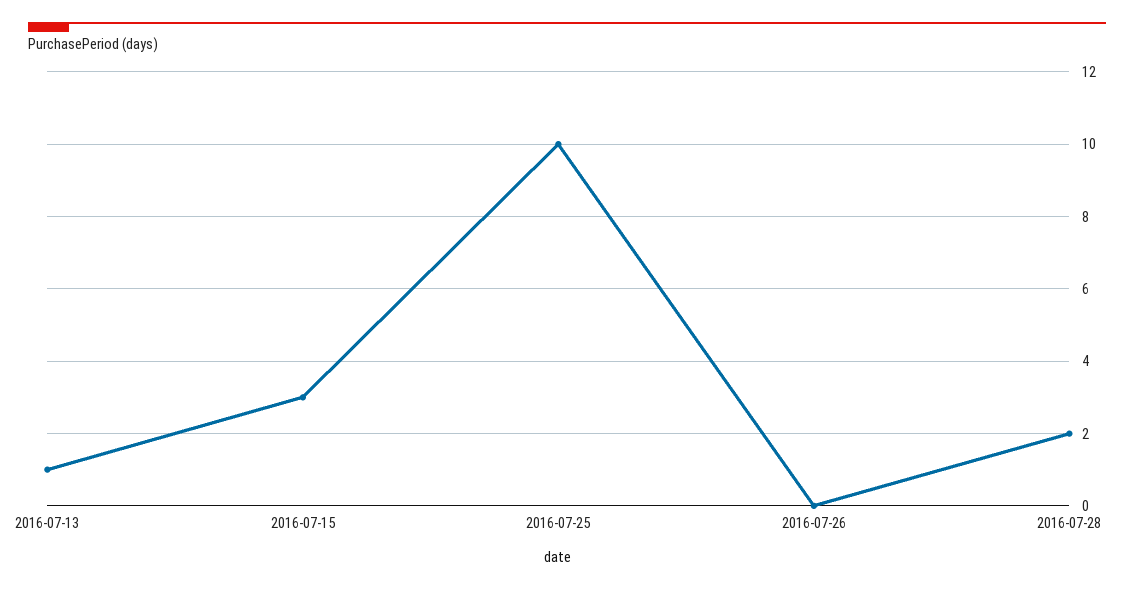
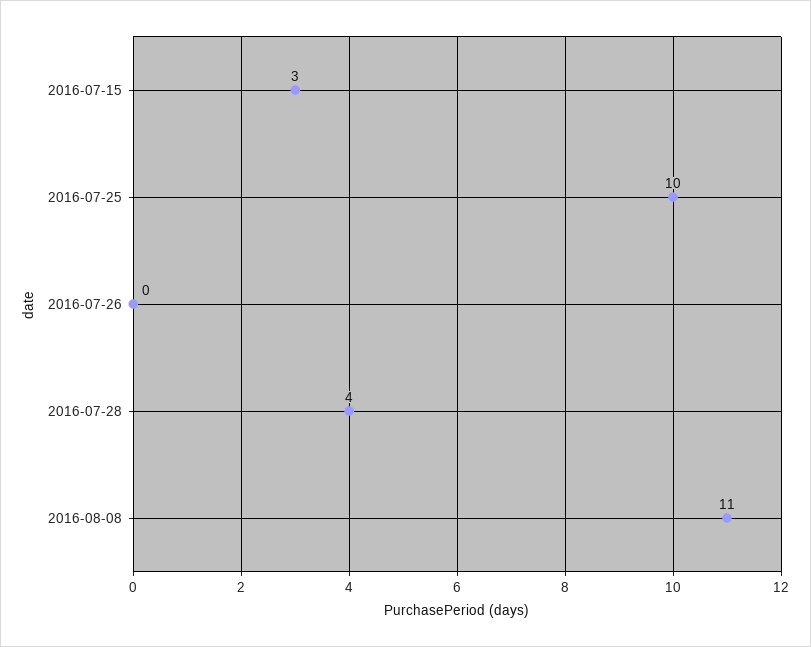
2016-07-13: 1 -> none
2016-07-28: 2 -> 4
2016-08-08: none -> 11

